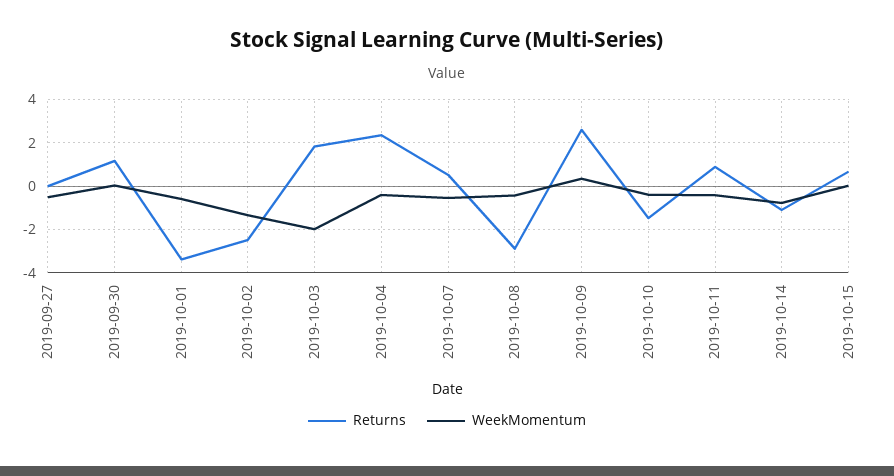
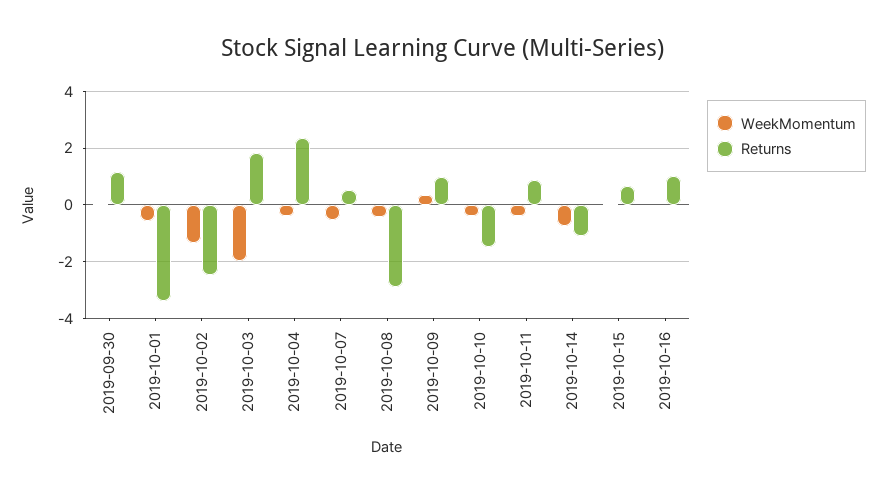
Returns, 2019-09-27: 0 -> none
WeekMomentum, 2019-09-27: -0.5 -> none
Returns, 2019-10-09: 2.5 -> 1
WeekMomentum, 2019-10-16: none -> 0
Returns, 2019-10-16: none -> 1

